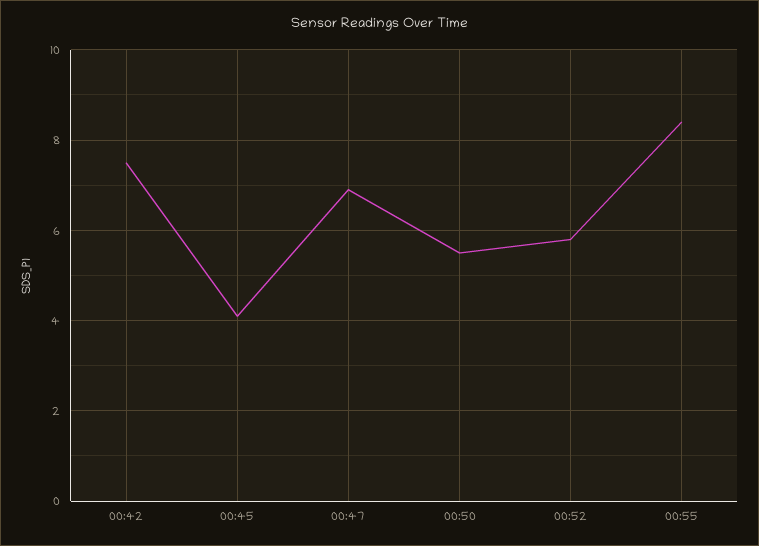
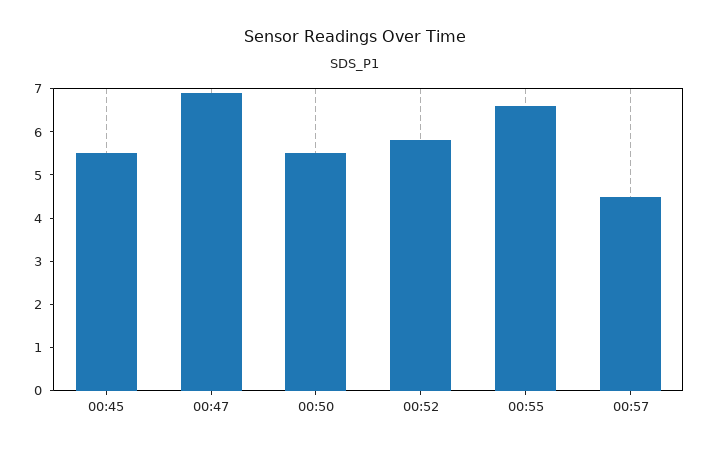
00:42: 7.5 -> none
00:45: 4 -> 5.5
00:55: 8.5 -> 6.5
00:57: none -> 4.5

